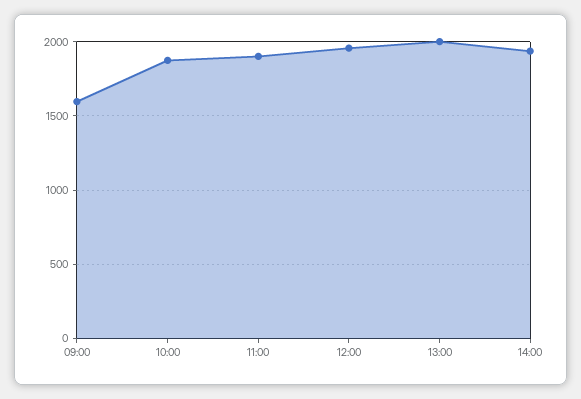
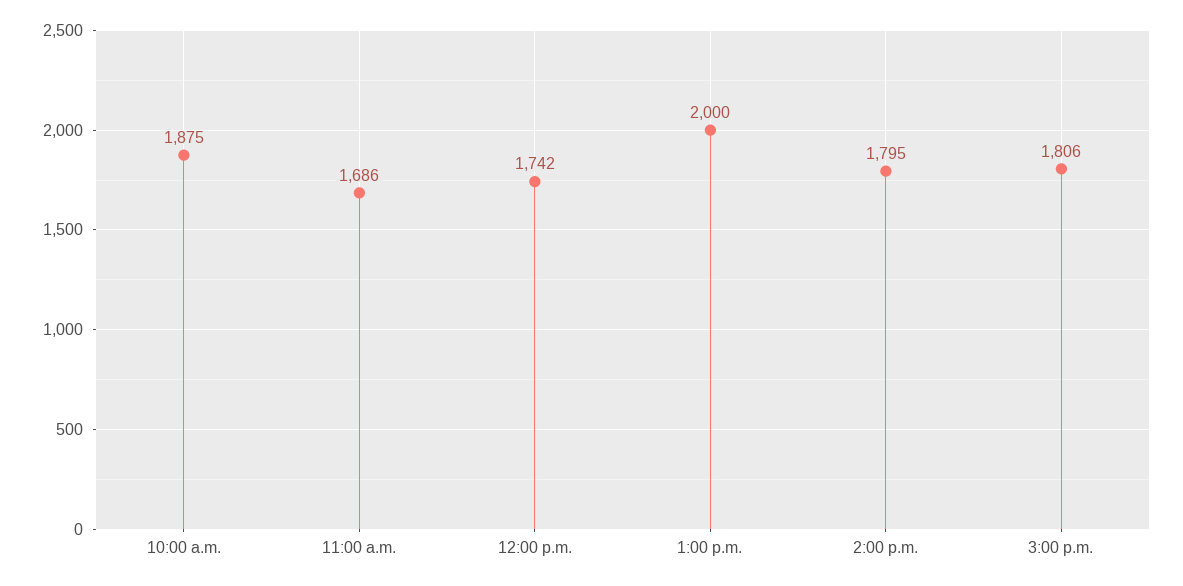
09:00: 1600 -> none
11:00: 1900 -> 1686
12:00: 1950 -> 1742
14:00: 1950 -> 1795
3:00 p.m.: none -> 1806

